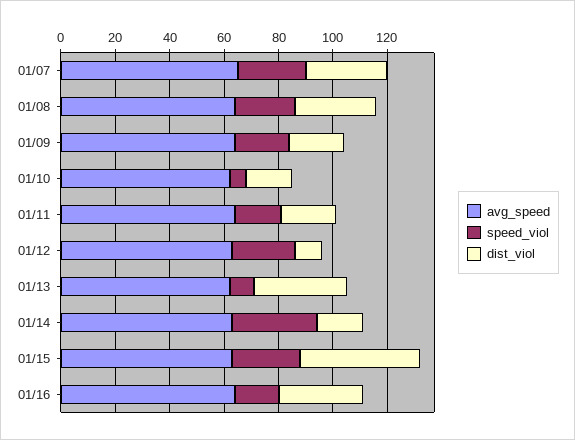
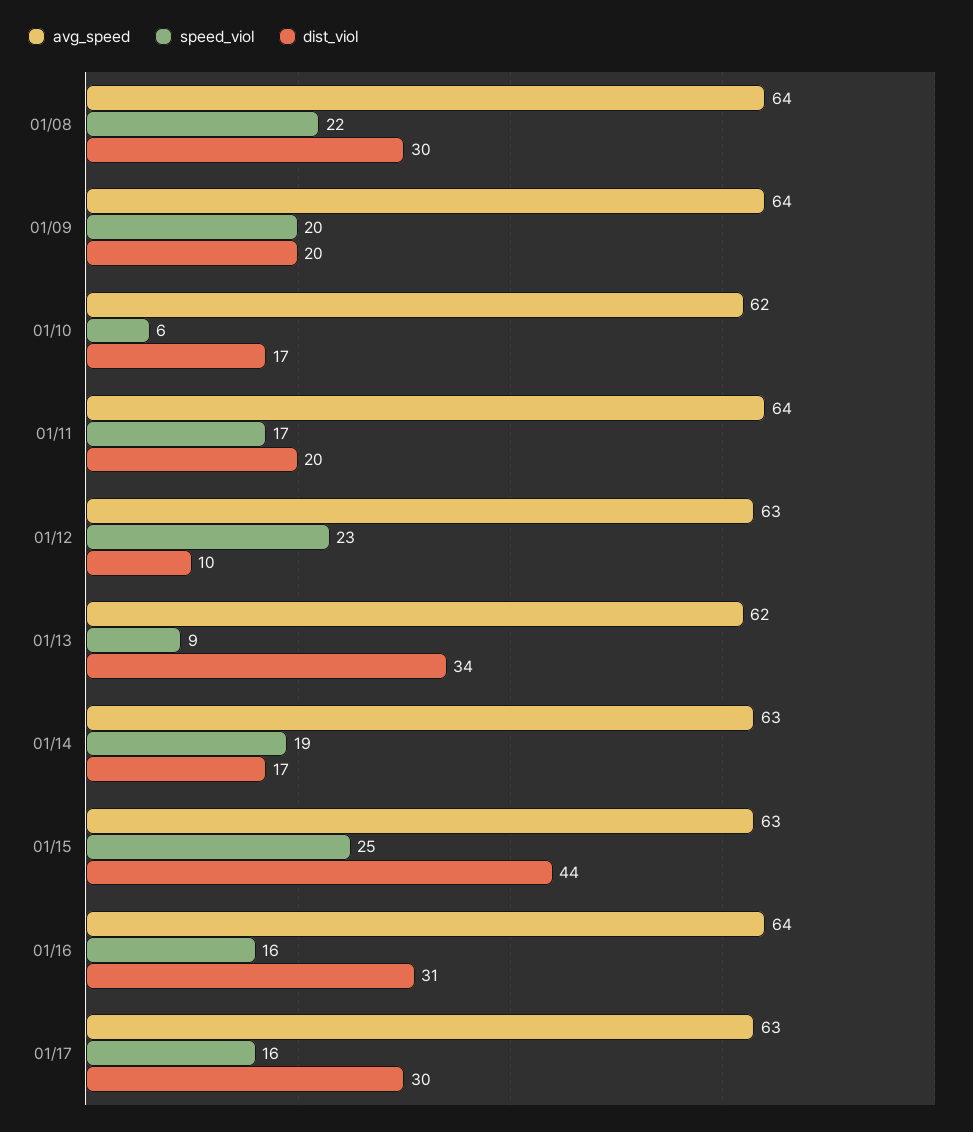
avg_speed, 01/07: 65 -> none
speed_viol, 01/07: 25 -> none
dist_viol, 01/07: 30 -> none
speed_viol, 01/14: 30 -> 19
avg_speed, 01/17: none -> 63
speed_viol, 01/17: none -> 16
dist_viol, 01/17: none -> 30

